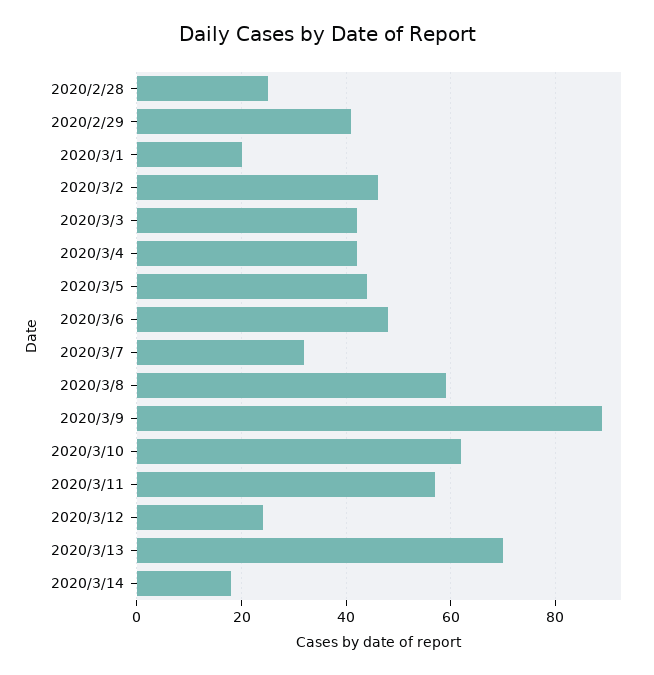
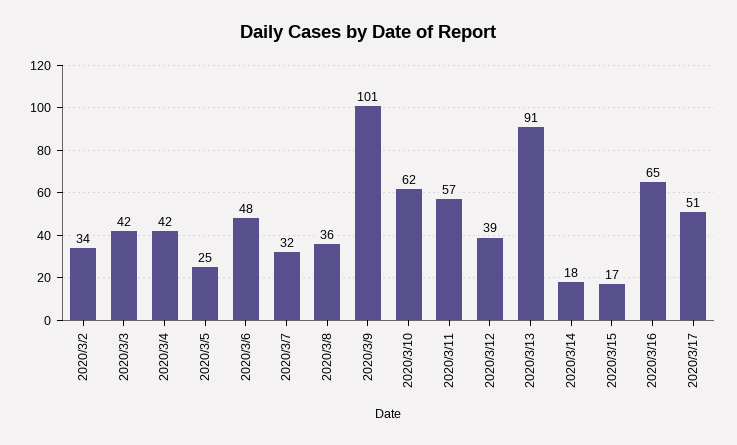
2020/2/28: 25 -> none
2020/2/29: 40 -> none
2020/3/1: 20 -> none
2020/3/2: 45 -> 34
2020/3/5: 45 -> 25
2020/3/8: 60 -> 36
2020/3/9: 90 -> 101
2020/3/12: 25 -> 39
2020/3/13: 70 -> 91
2020/3/15: none -> 17
2020/3/16: none -> 65
2020/3/17: none -> 51

